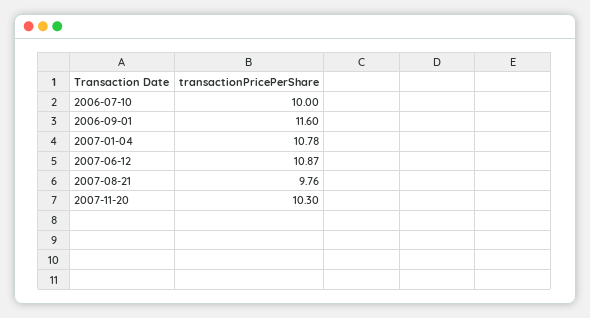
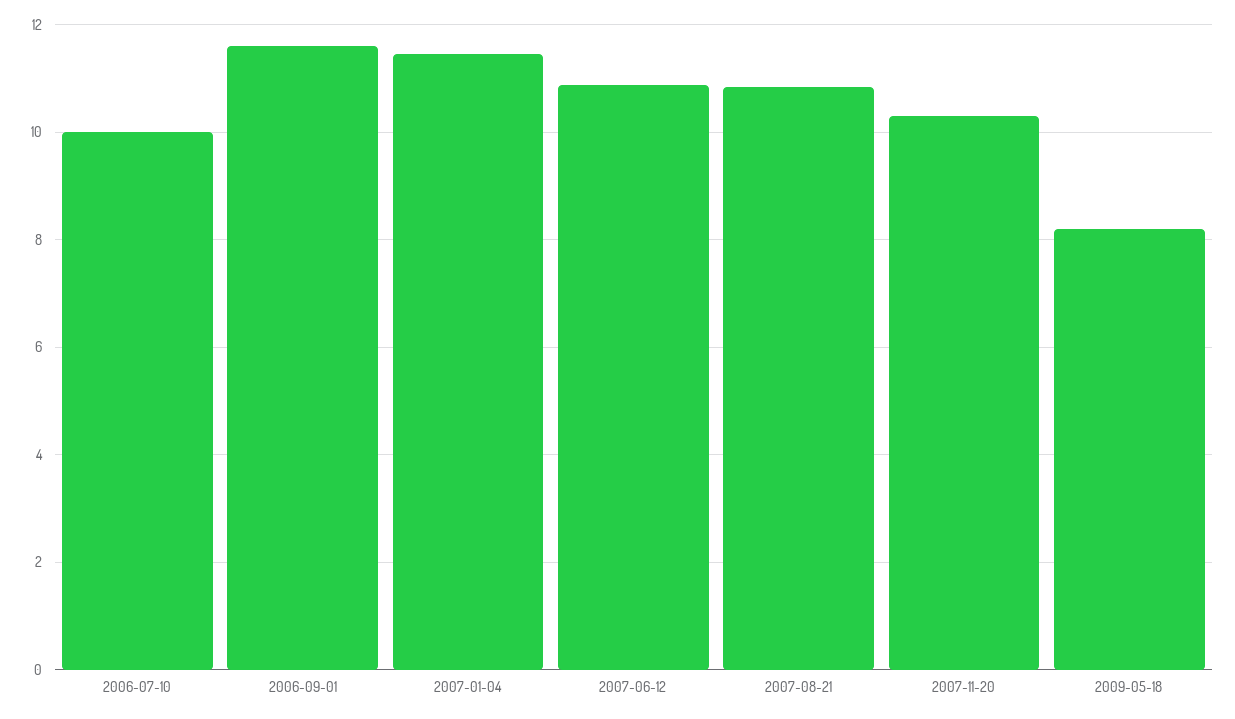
2007-01-04: 10.78 -> 11.4
2007-08-21: 9.76 -> 10.8
2009-05-18: none -> 8.2

